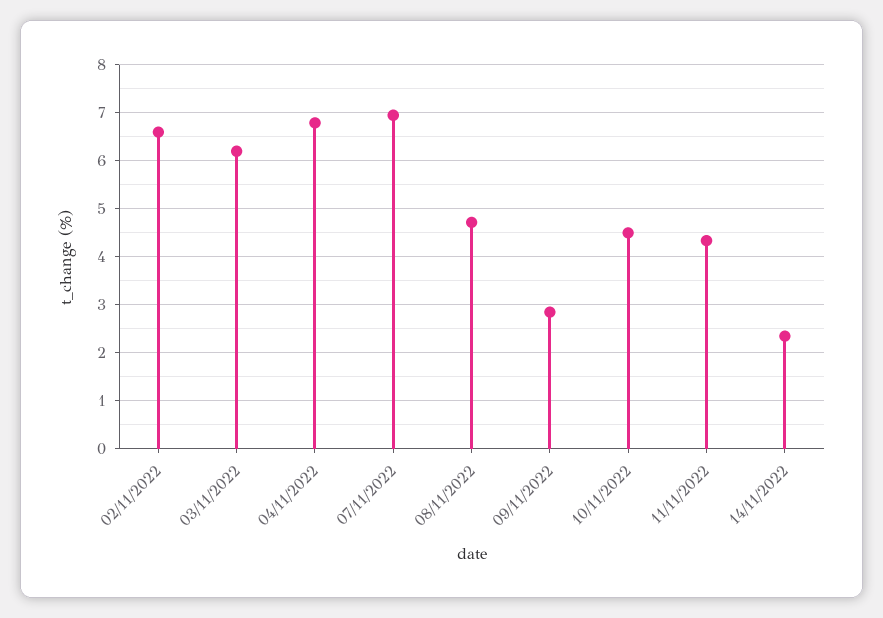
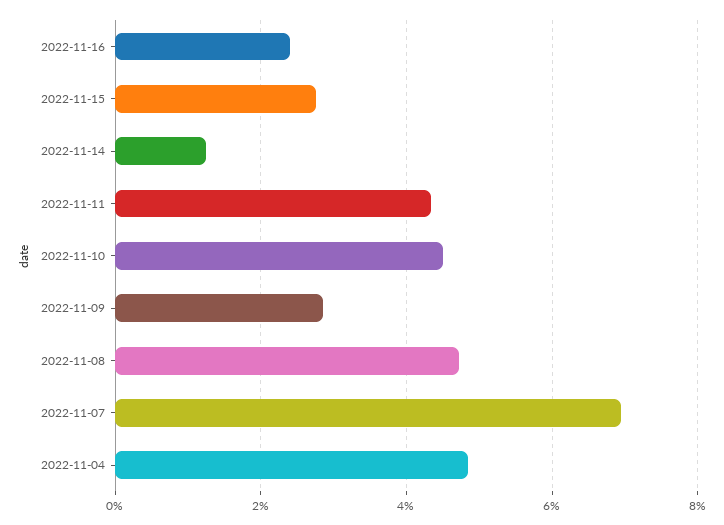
02/11/2022: 6.6 -> none
03/11/2022: 6.2 -> none
04/11/2022: 6.8 -> 4.8
14/11/2022: 2.4 -> 1.2
2022-11-16: none -> 2.4
2022-11-15: none -> 2.8

